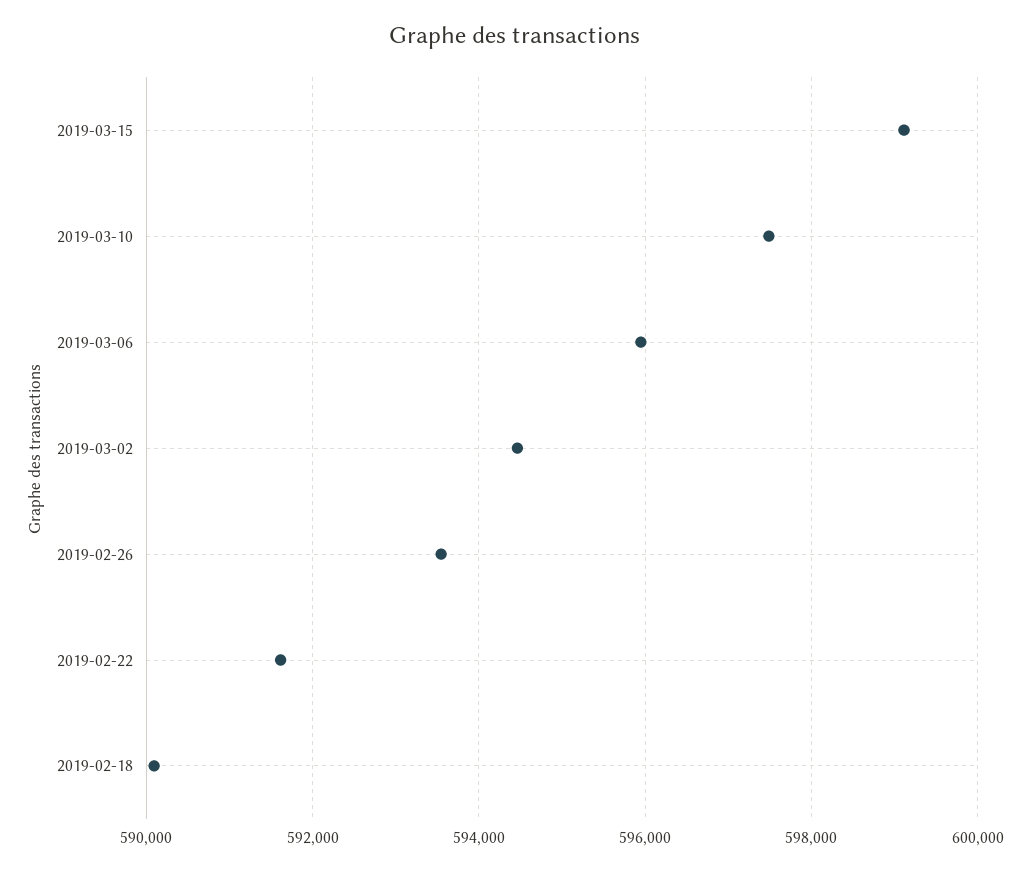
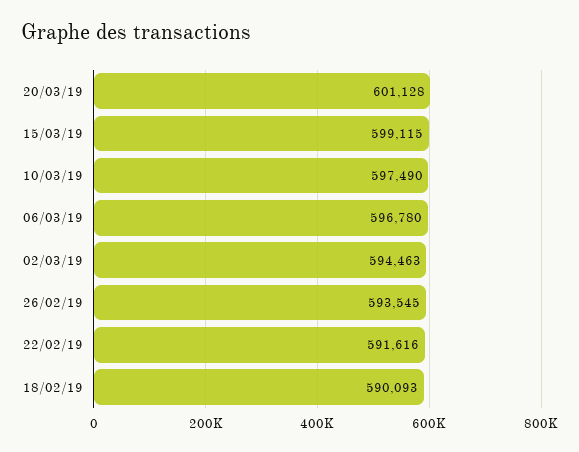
2019-03-06: 596000 -> 596780
20/03/19: none -> 601128

